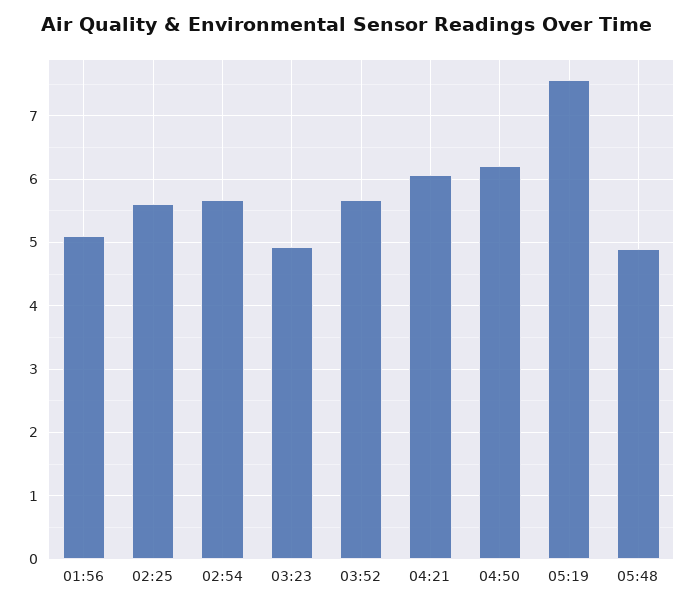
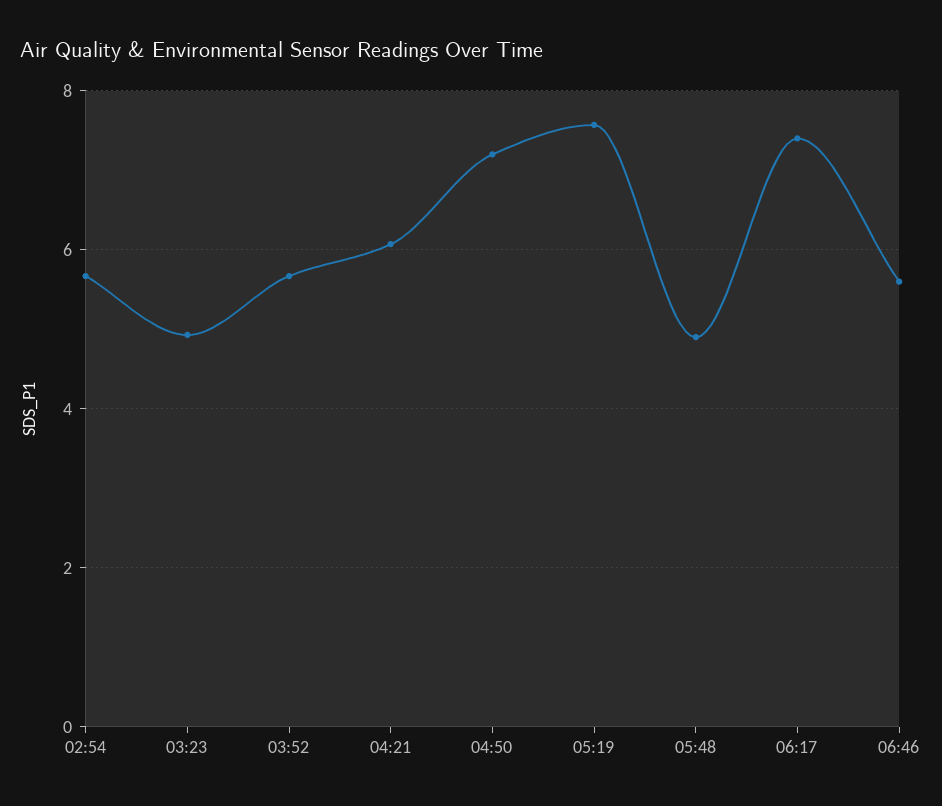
01:56: 5.1 -> none
02:25: 5.6 -> none
04:50: 6.2 -> 7.2
06:17: none -> 7.4
06:46: none -> 5.6

